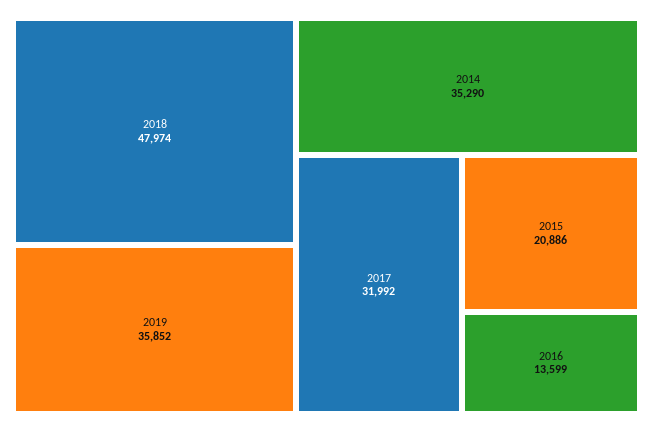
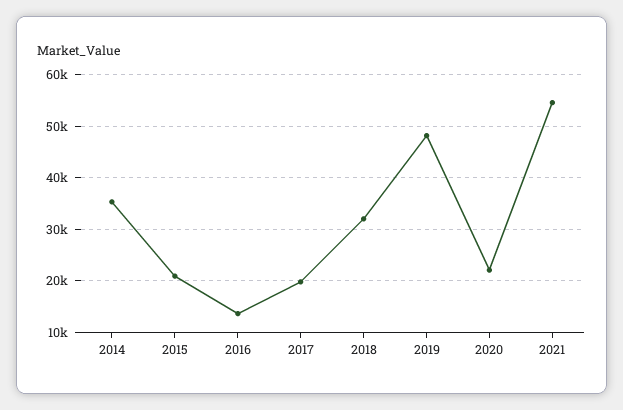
2018: 47974 -> 32000
2019: 35852 -> 48000
2017: 31992 -> 20000
2020: none -> 22000
2021: none -> 54000

